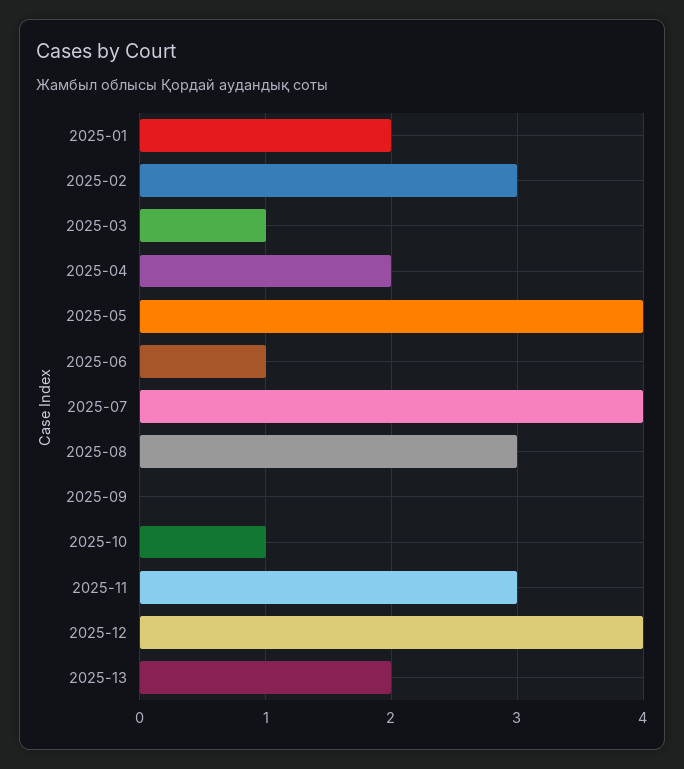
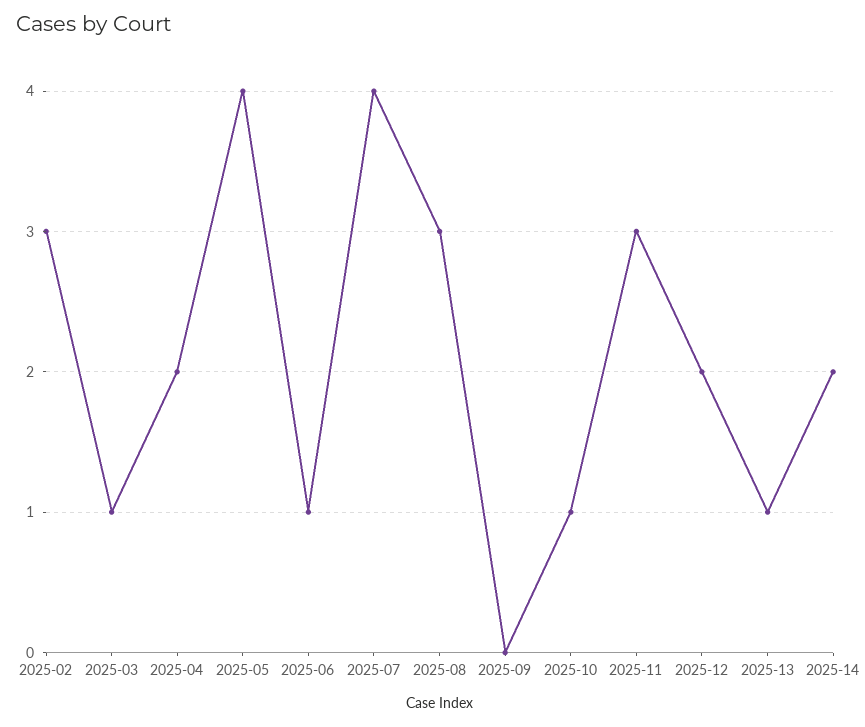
2025-01: 2 -> none
2025-12: 4 -> 2
2025-13: 2 -> 1
2025-14: none -> 2

